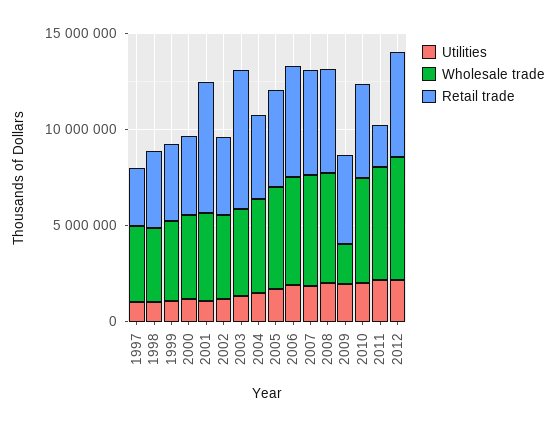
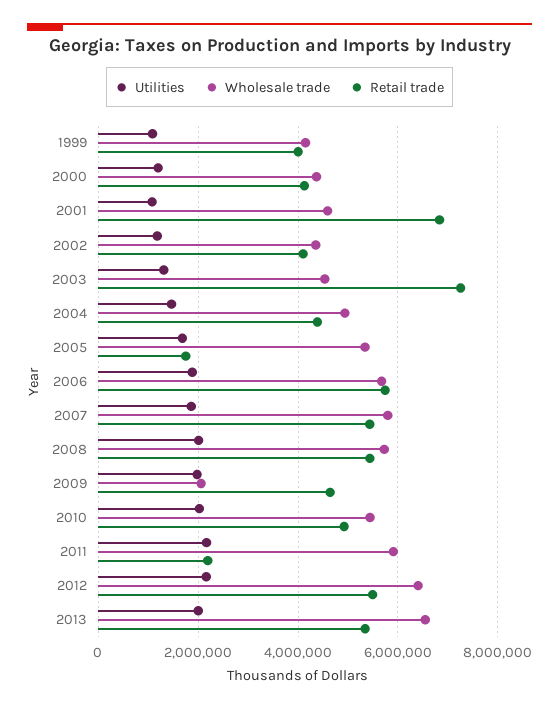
Utilities, 1997: 1000000 -> none
Wholesale trade, 1997: 4000000 -> none
Retail trade, 1997: 3000000 -> none
Utilities, 1998: 1000000 -> none
Wholesale trade, 1998: 4000000 -> none
Retail trade, 1998: 4000000 -> none
Retail trade, 2005: 5000000 -> 1800000
Utilities, 2013: none -> 2000000
Wholesale trade, 2013: none -> 6600000
Retail trade, 2013: none -> 5400000

